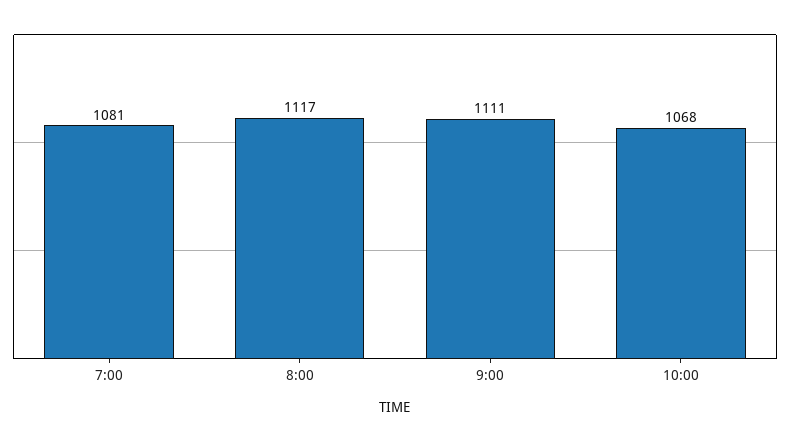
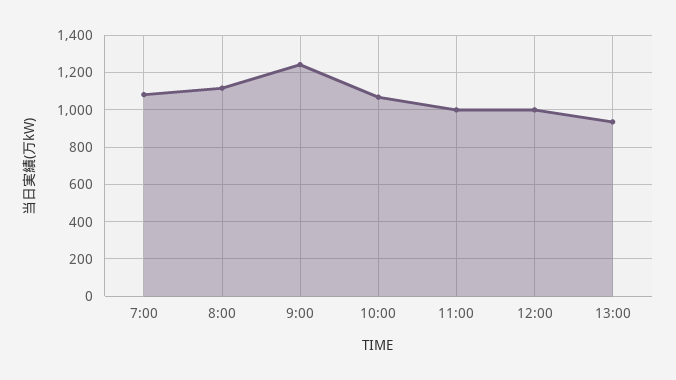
9:00: 1111 -> 1250
11:00: none -> 1000
12:00: none -> 1000
13:00: none -> 950

